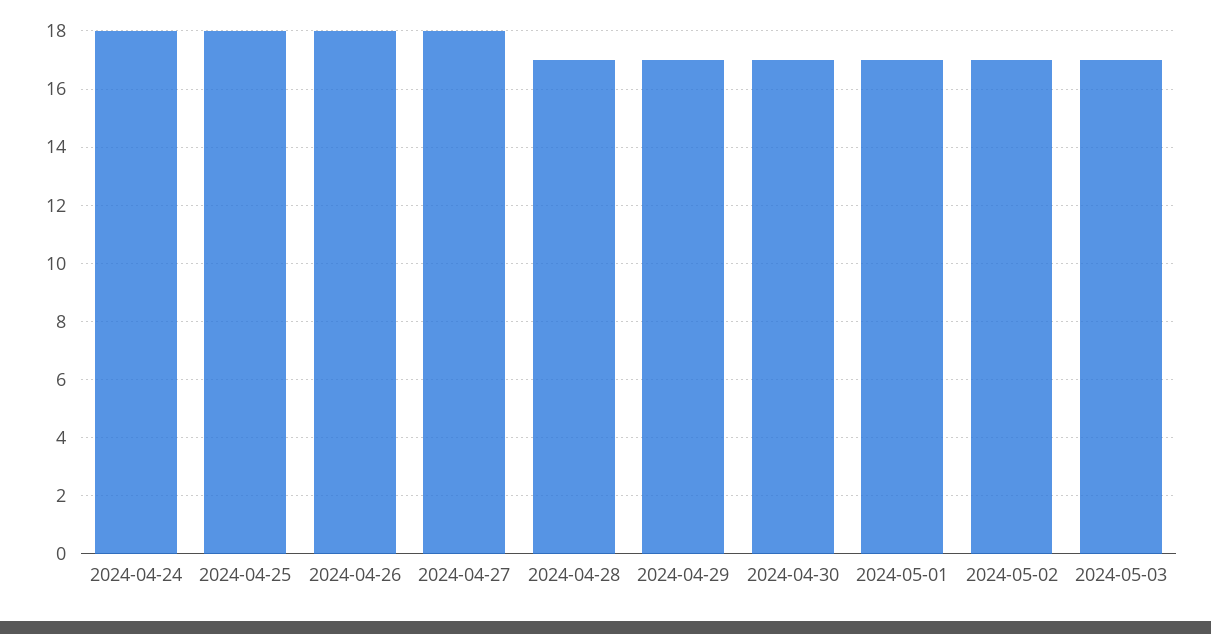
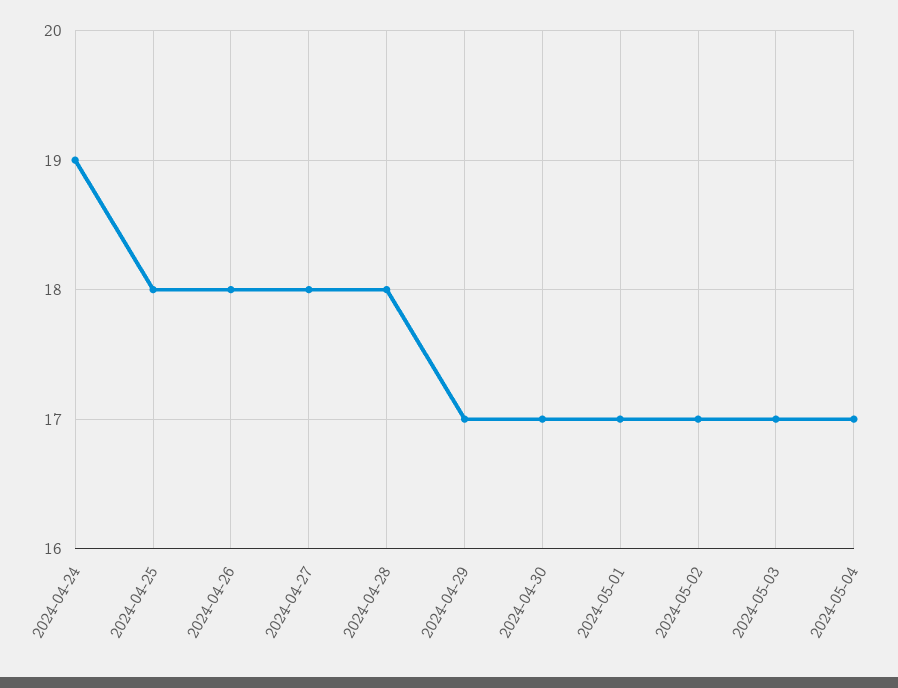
2024-04-24: 18 -> 19
2024-04-28: 17 -> 18
2024-05-04: none -> 17

